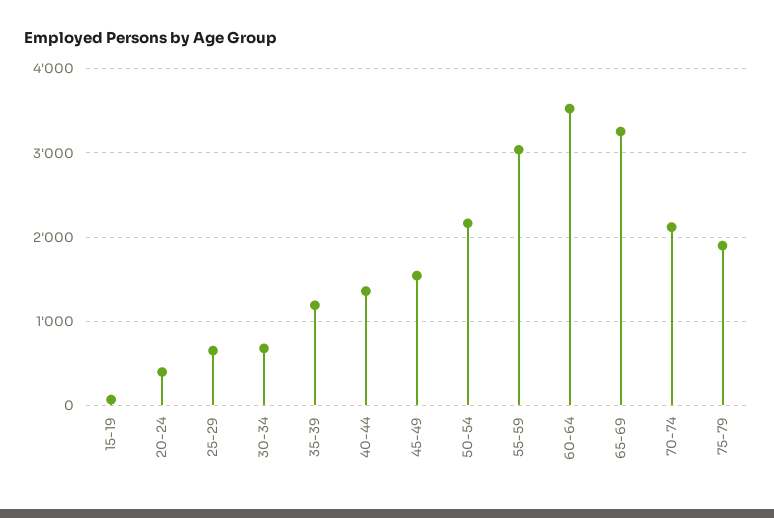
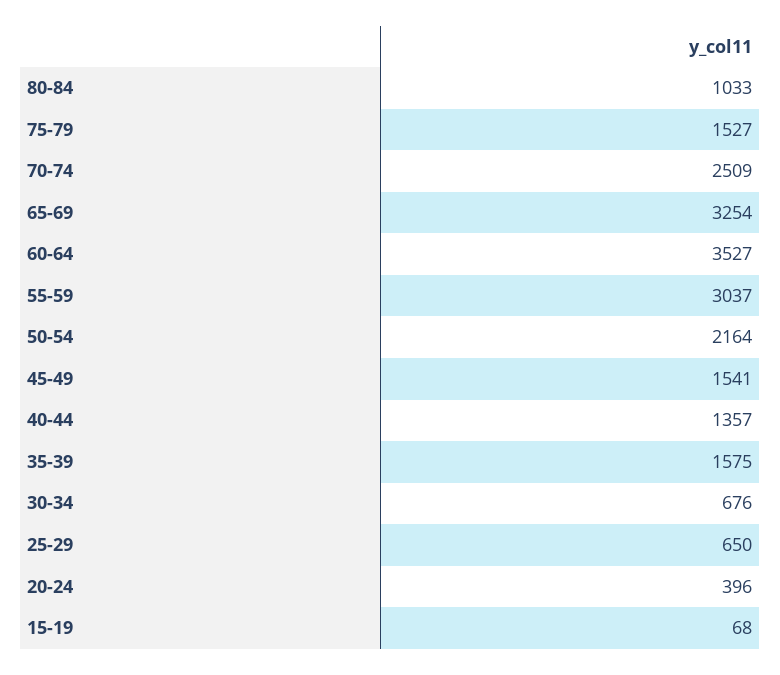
35-39: 1200 -> 1575
70-74: 2100 -> 2509
75-79: 1900 -> 1527
80-84: none -> 1033

